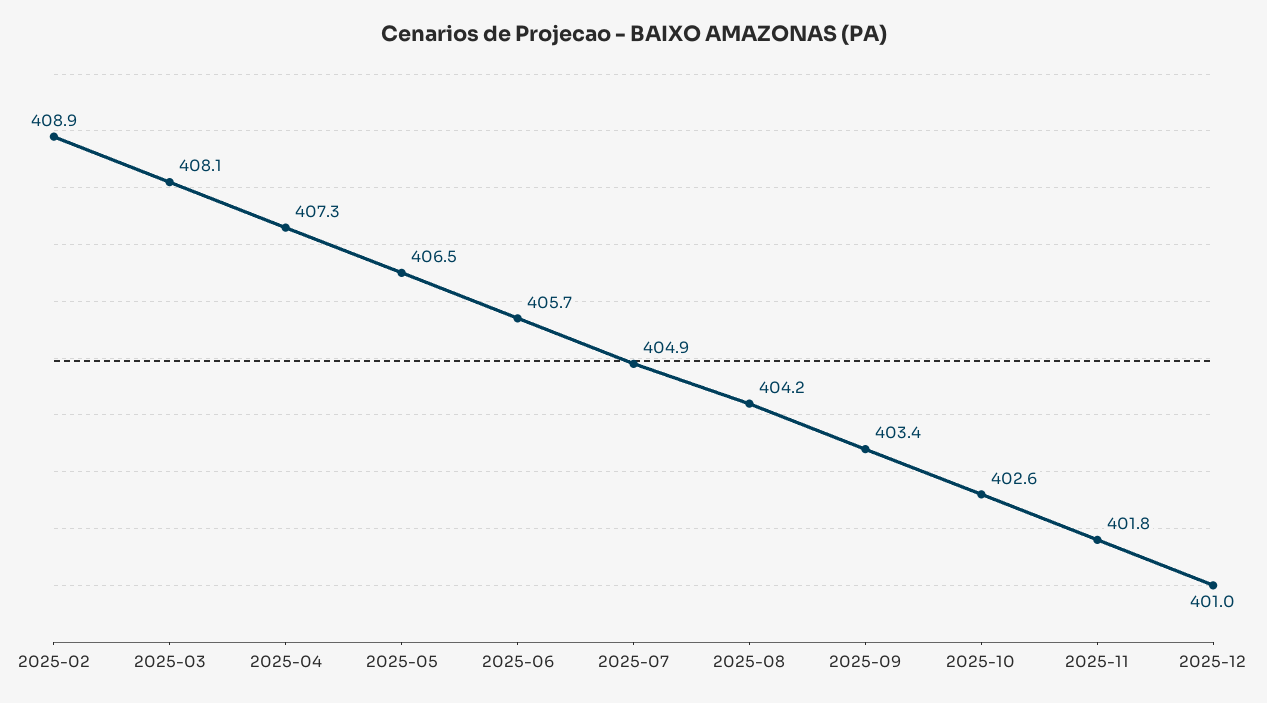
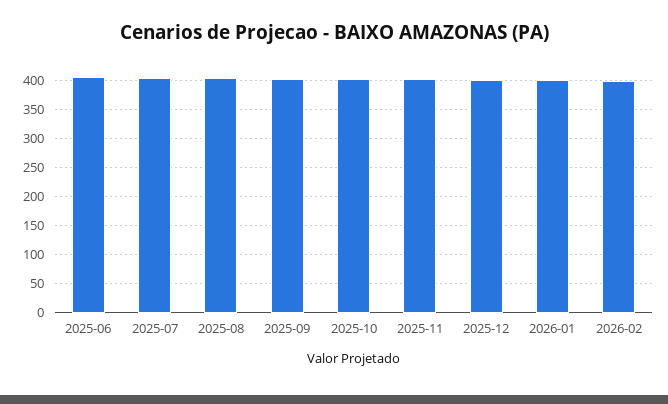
2025-02: 408.9 -> none
2025-03: 408.1 -> none
2025-04: 407.3 -> none
2025-05: 406.5 -> none
2026-01: none -> 400
2026-02: none -> 400

